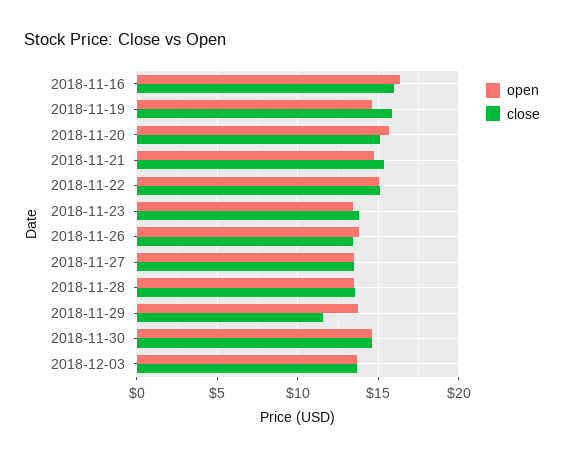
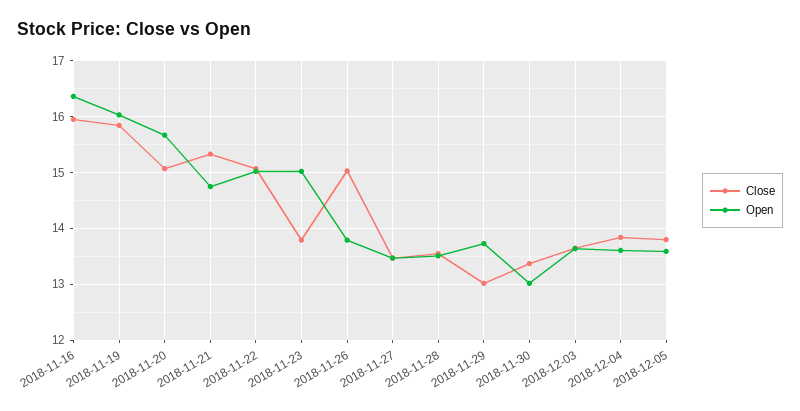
open, 2018-11-19: 14.5 -> 16
open, 2018-11-23: 13.5 -> 15
close, 2018-11-26: 13.5 -> 15
close, 2018-11-29: 11.5 -> 13
open, 2018-11-30: 14.5 -> 13
close, 2018-11-30: 14.5 -> 13.4
close, 2018-12-04: none -> 13.8
open, 2018-12-04: none -> 13.6
close, 2018-12-05: none -> 13.8
open, 2018-12-05: none -> 13.6

